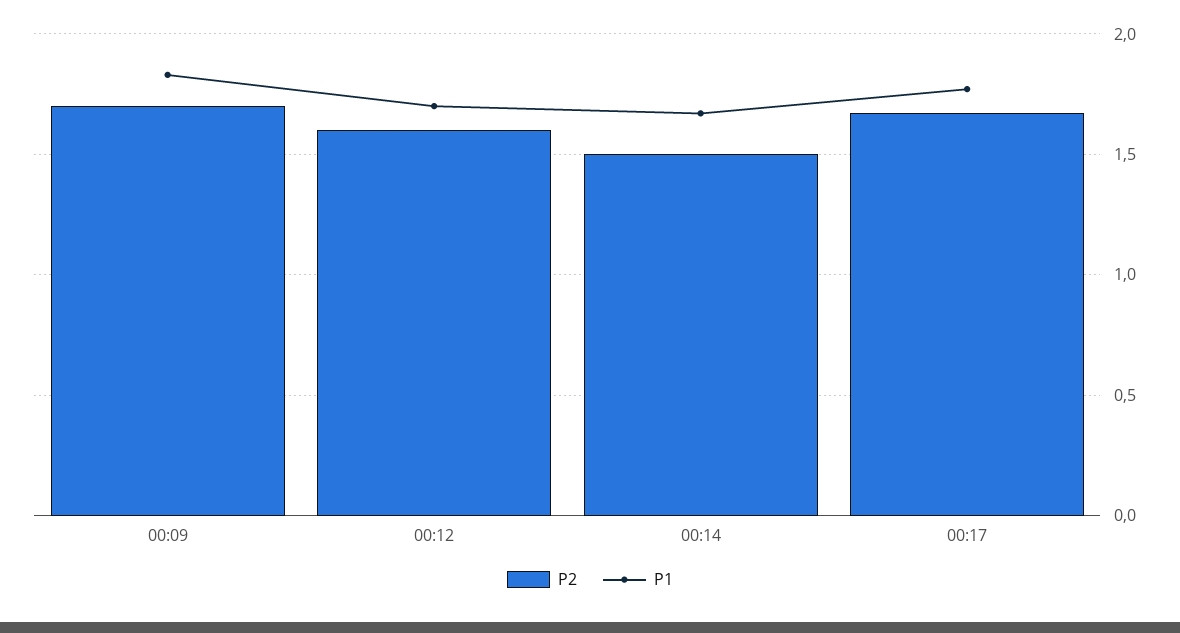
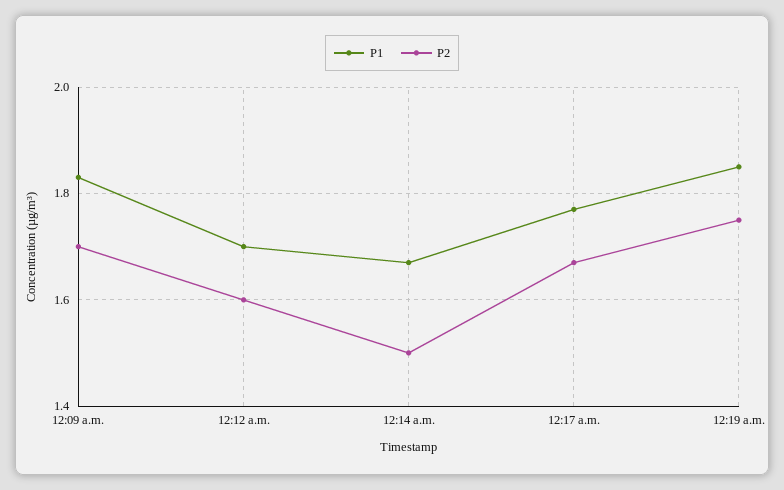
P1, 12:19 a.m.: none -> 1.85
P2, 12:19 a.m.: none -> 1.75

